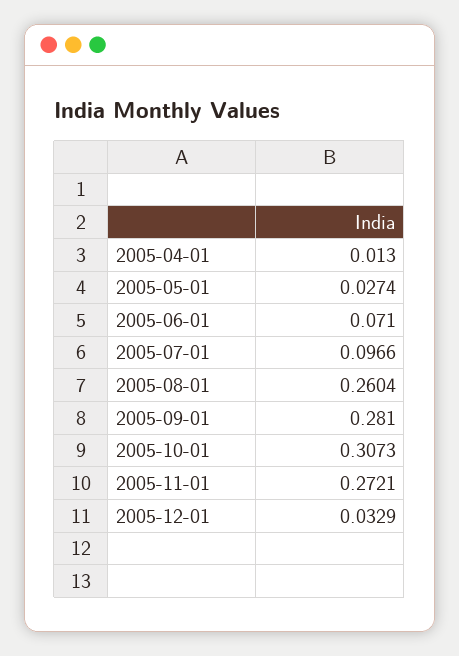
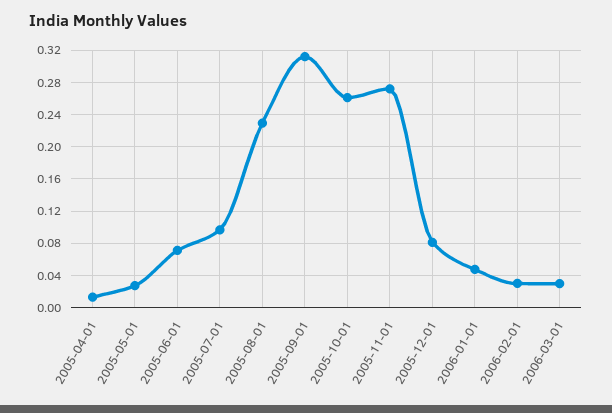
2005-08-01: 0.2604 -> 0.23
2005-09-01: 0.281 -> 0.31
2005-10-01: 0.3073 -> 0.26
2005-12-01: 0.0329 -> 0.08
2006-01-01: none -> 0.05
2006-02-01: none -> 0.03
2006-03-01: none -> 0.03

